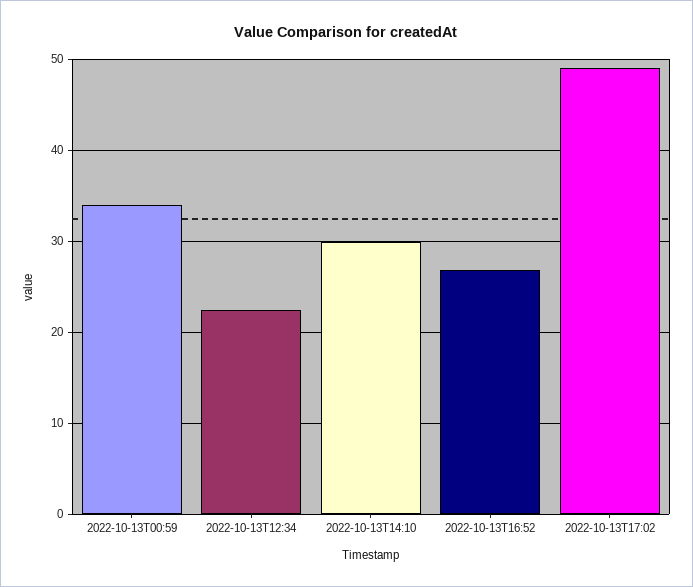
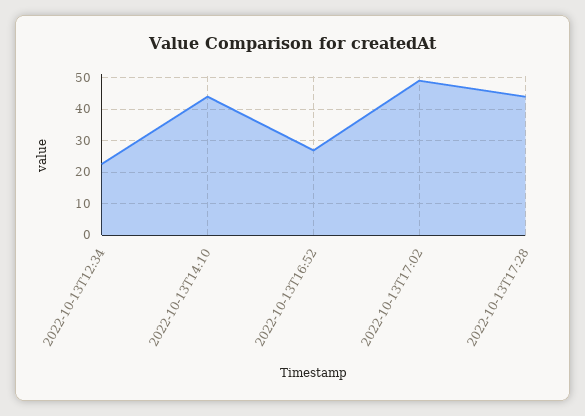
2022-10-13T00:59: 34 -> none
2022-10-13T14:10: 30 -> 44
2022-10-13T17:28: none -> 44

